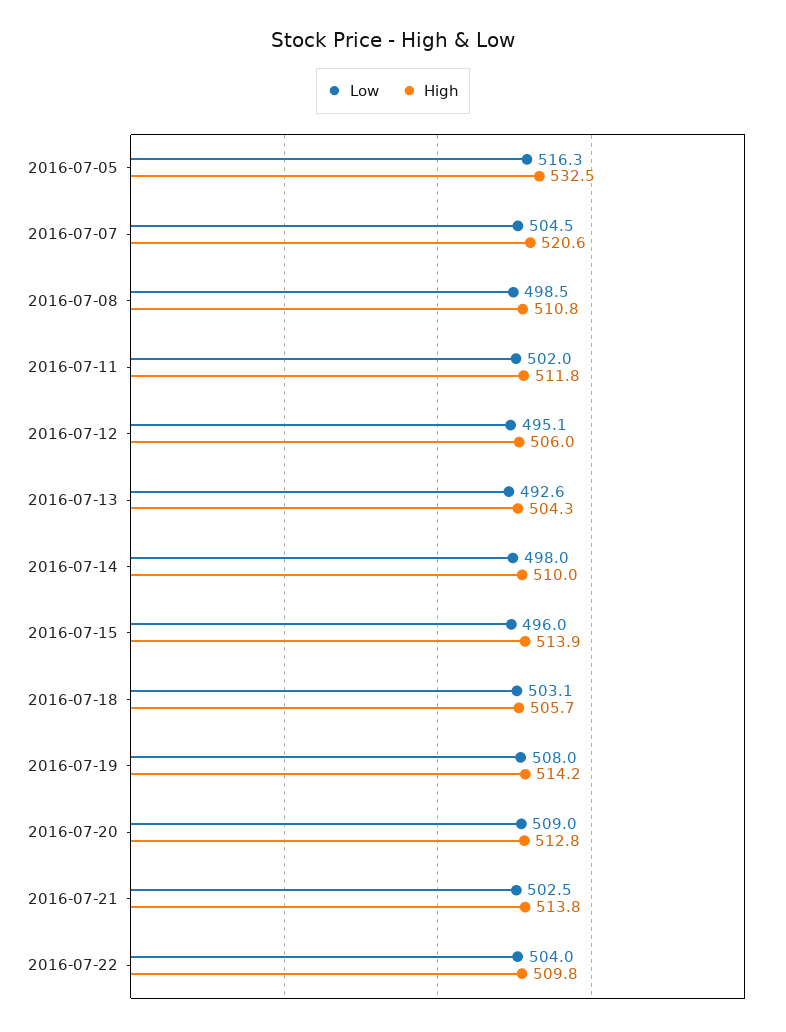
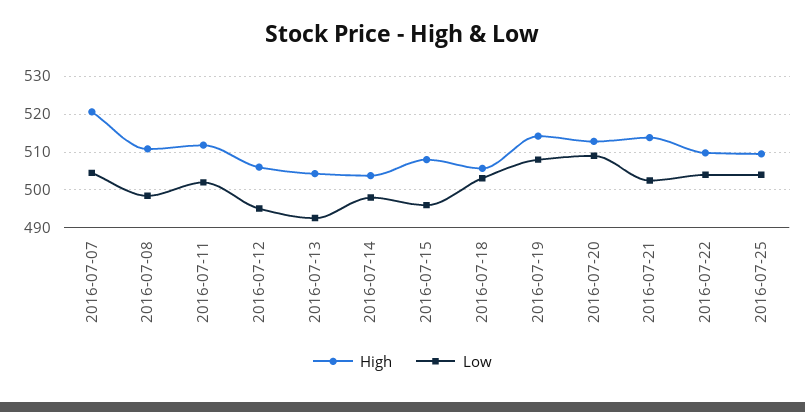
Low, 2016-07-05: 516.3 -> none
High, 2016-07-05: 532.5 -> none
High, 2016-07-14: 510 -> 504
High, 2016-07-15: 513.9 -> 508
High, 2016-07-25: none -> 510
Low, 2016-07-25: none -> 504

